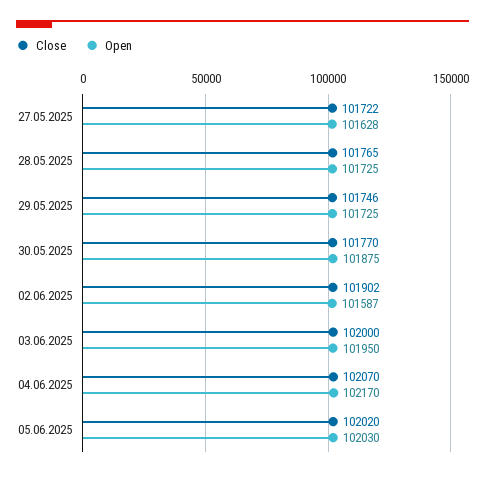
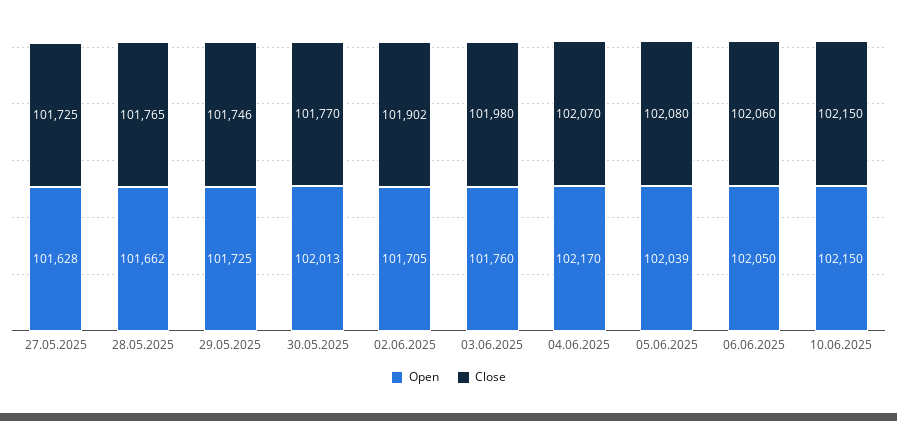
Close, 27.05.2025: 101722 -> 101725
Open, 28.05.2025: 101725 -> 101662
Open, 30.05.2025: 101875 -> 102013
Open, 02.06.2025: 101587 -> 101705
Close, 03.06.2025: 102000 -> 101980
Open, 03.06.2025: 101950 -> 101760
Close, 05.06.2025: 102020 -> 102080
Open, 05.06.2025: 102030 -> 102039
Open, 06.06.2025: none -> 102050
Close, 06.06.2025: none -> 102060
Open, 10.06.2025: none -> 102150
Close, 10.06.2025: none -> 102150

